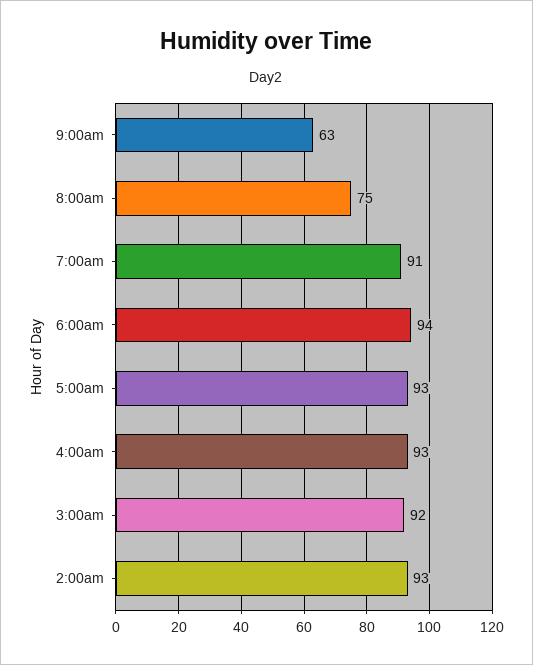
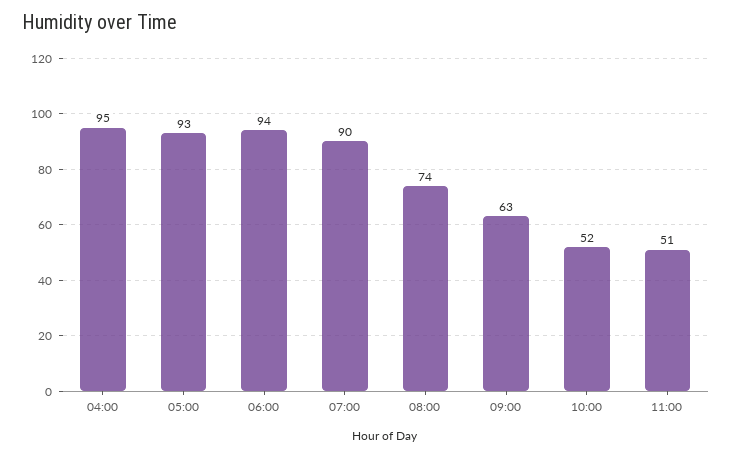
8:00am: 75 -> 74
7:00am: 91 -> 90
4:00am: 93 -> 95
3:00am: 92 -> none
2:00am: 93 -> none
10:00: none -> 52
11:00: none -> 51

